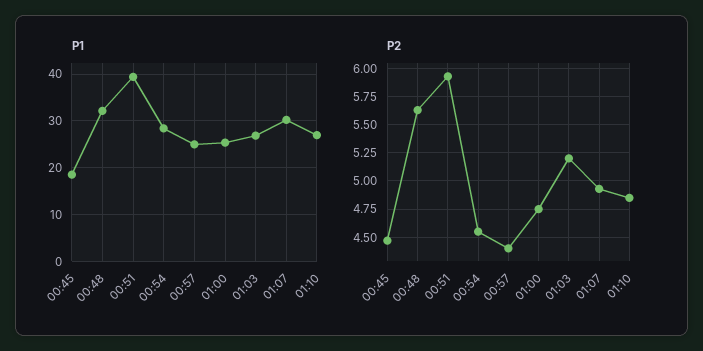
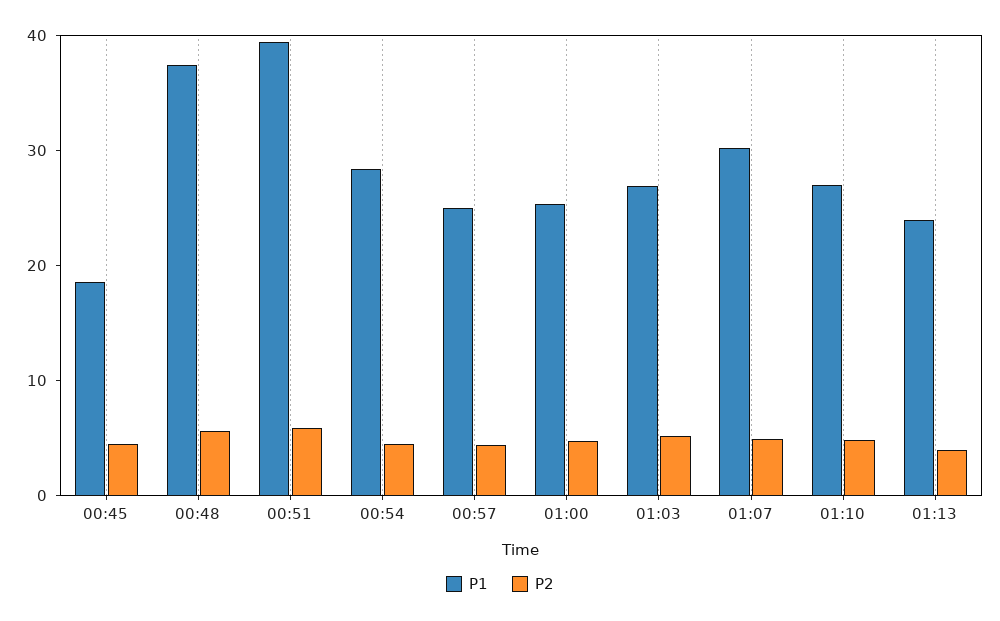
P1, 00:48: 32 -> 38
P1, 01:13: none -> 24
P2, 01:13: none -> 4

